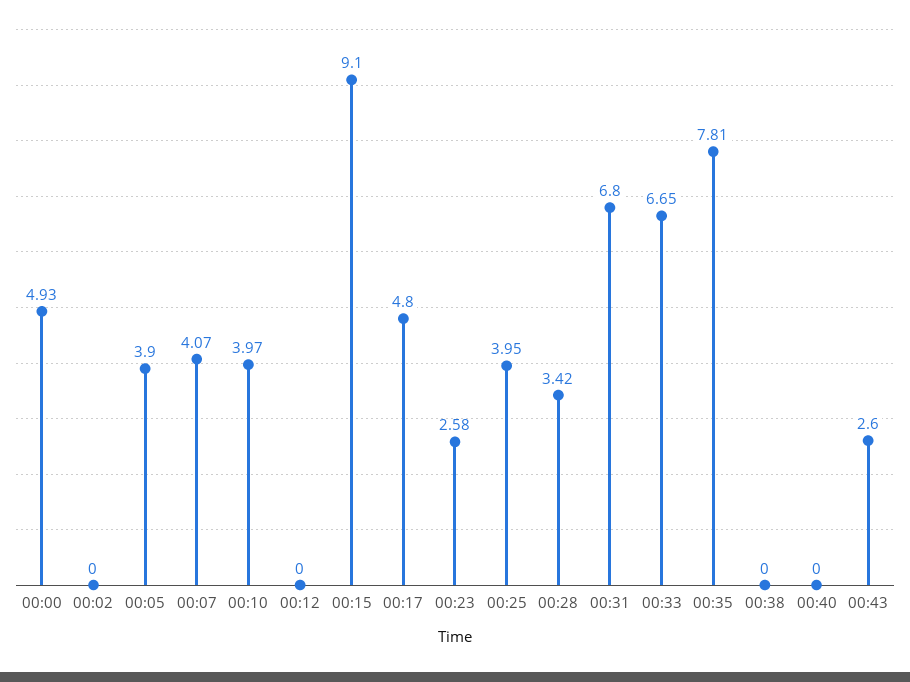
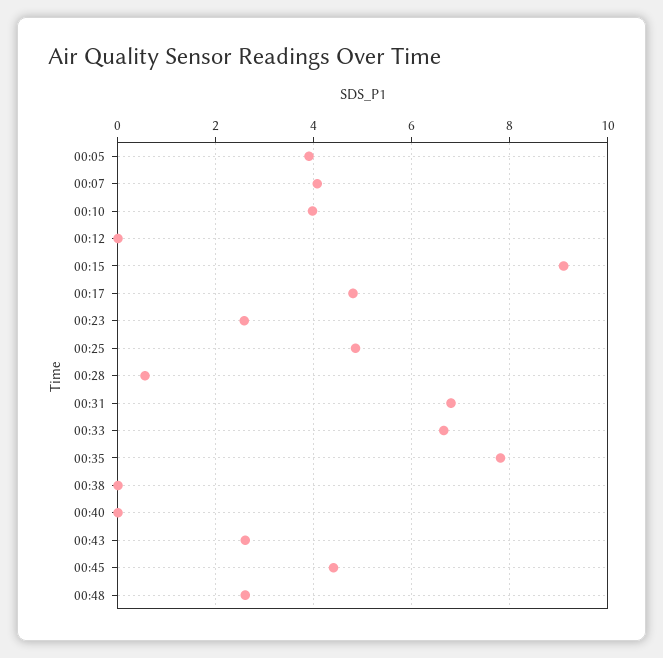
00:00: 4.93 -> none
00:02: 0 -> none
00:25: 3.95 -> 4.8
00:28: 3.42 -> 0.6
00:45: none -> 4.4
00:48: none -> 2.6

